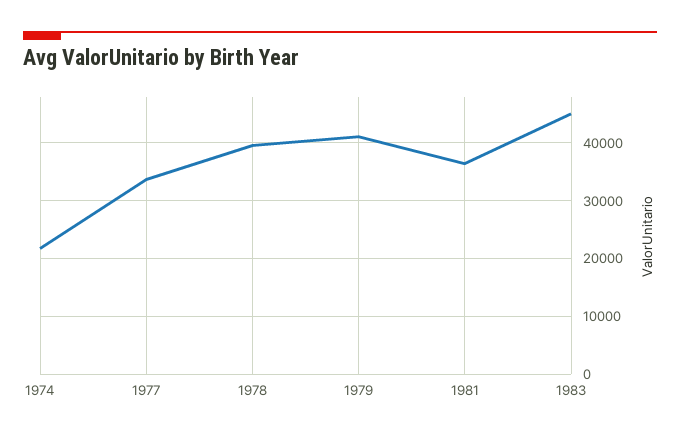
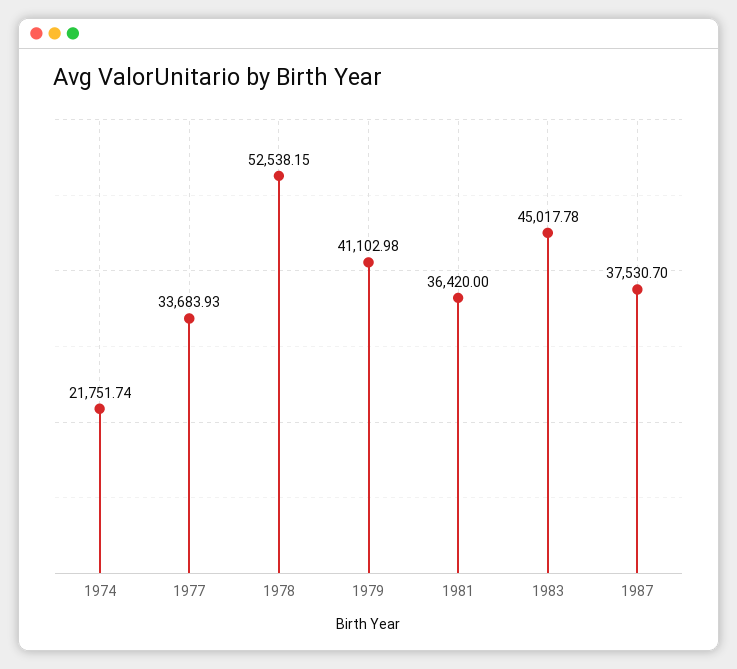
1978: 40000 -> 52538.15
1987: none -> 37530.7

